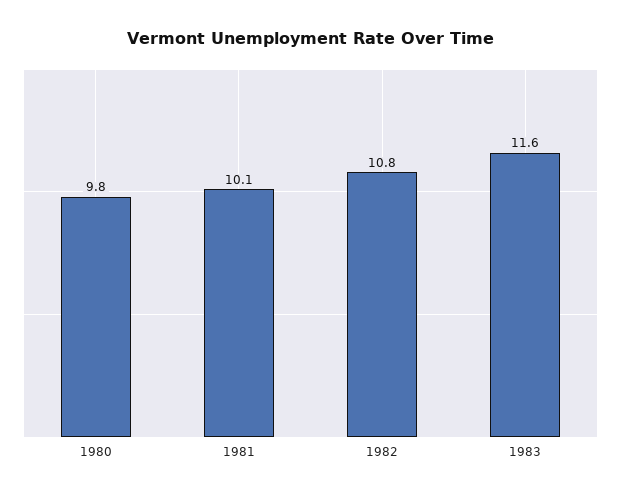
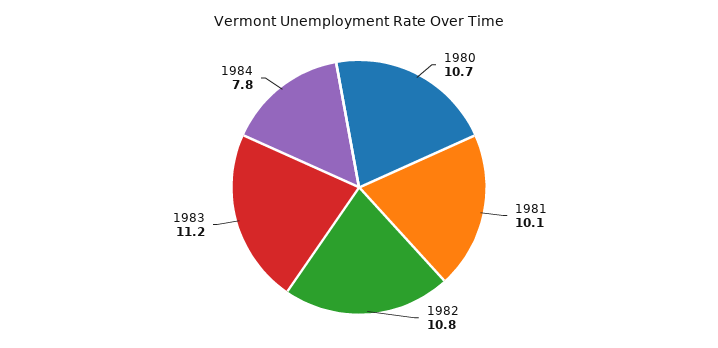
1980: 9.8 -> 10.7
1983: 11.6 -> 11.2
1984: none -> 7.8

